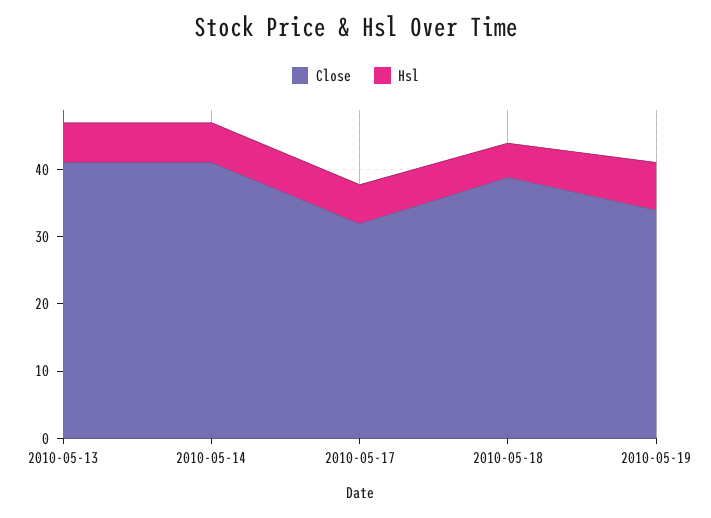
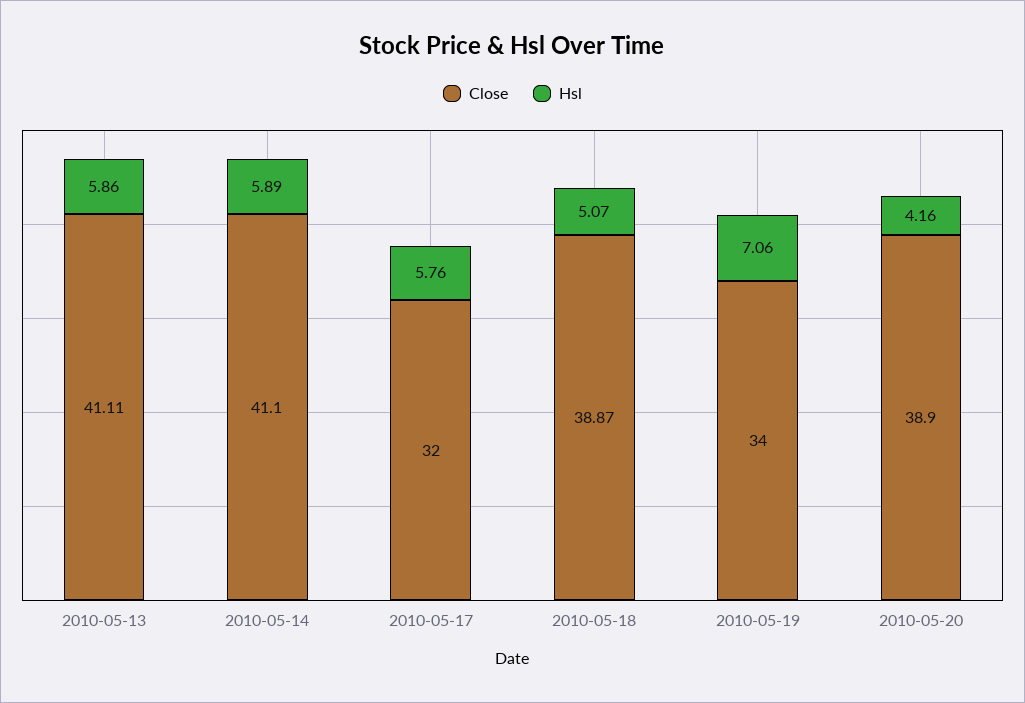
Close, 2010-05-20: none -> 38.9
Hsl, 2010-05-20: none -> 4.16

